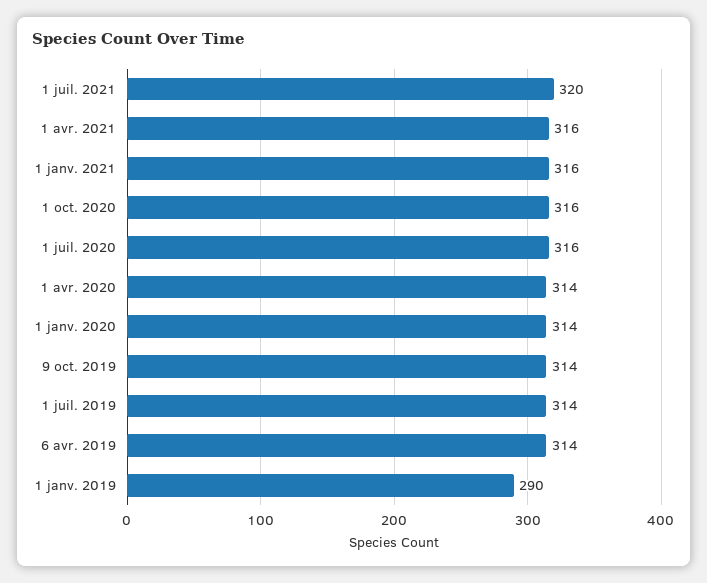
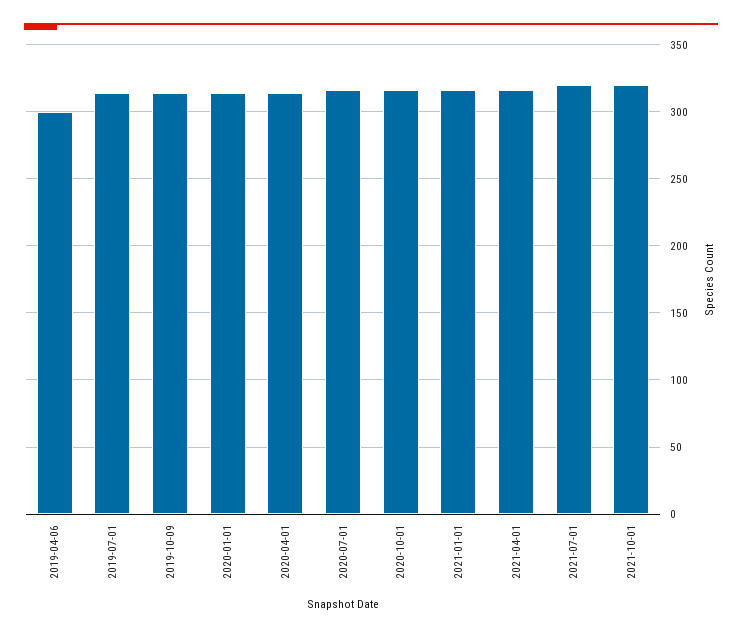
6 avr. 2019: 314 -> 300
1 janv. 2019: 290 -> none
2021-10-01: none -> 320

